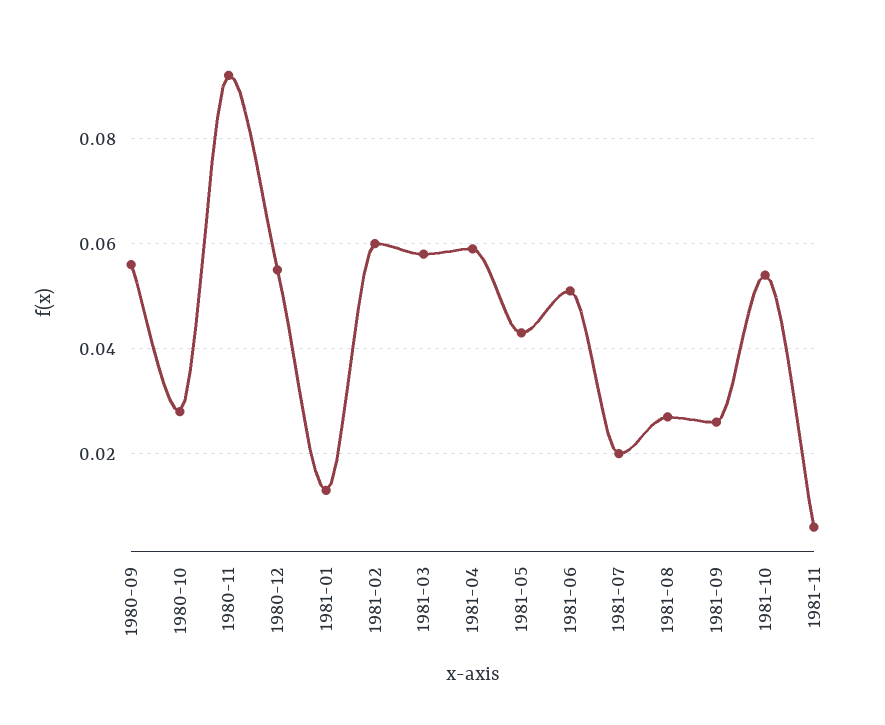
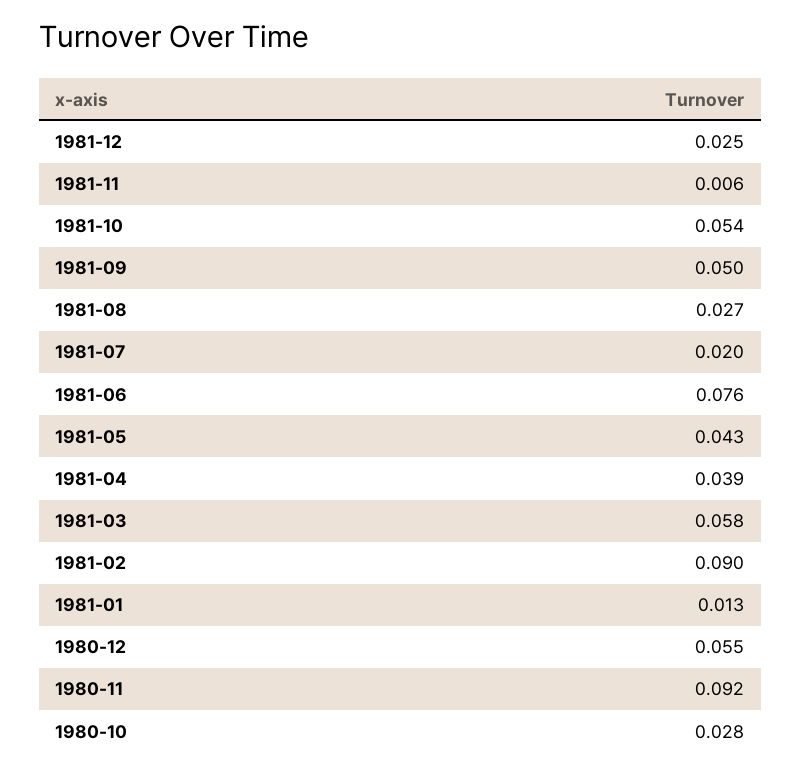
1980-09: 0.055 -> none
1981-02: 0.06 -> 0.09
1981-04: 0.06 -> 0.039
1981-06: 0.05 -> 0.076
1981-09: 0.025 -> 0.05
1981-12: none -> 0.025

